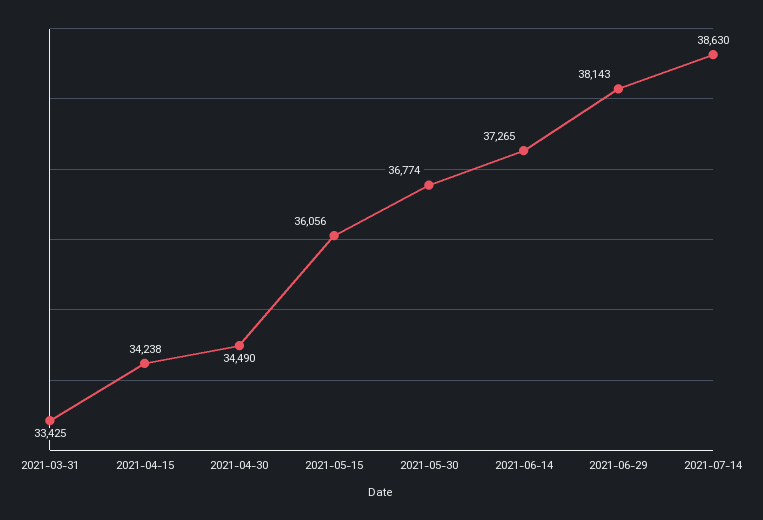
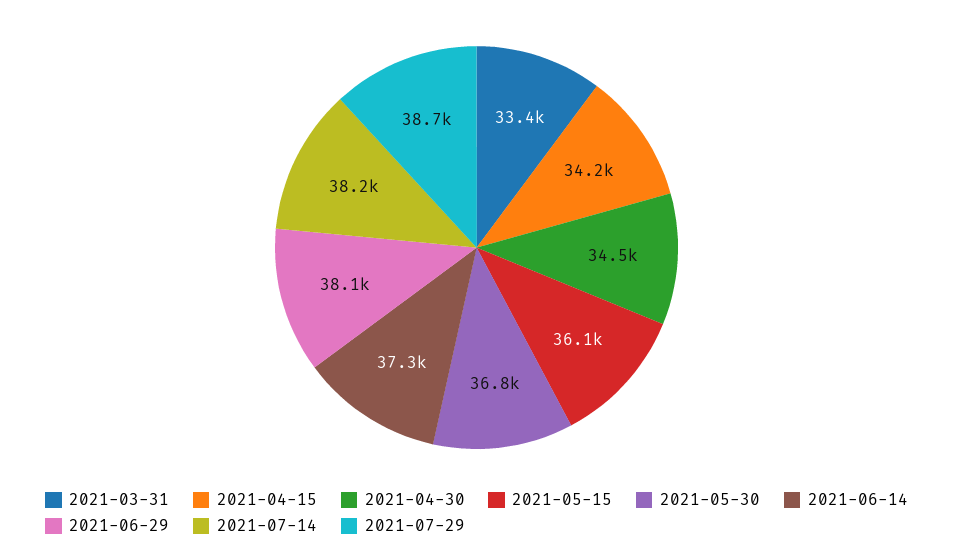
2021-07-14: 38630 -> 38200
2021-07-29: none -> 38700

